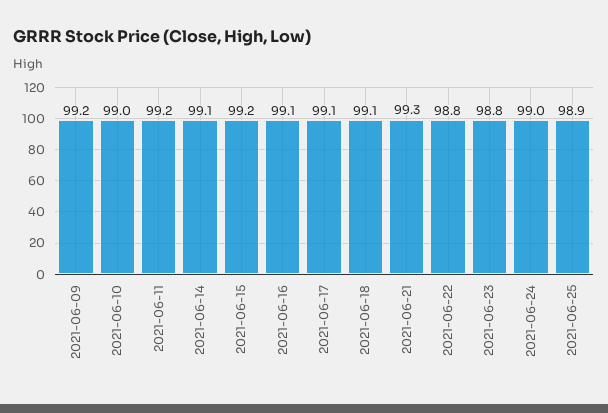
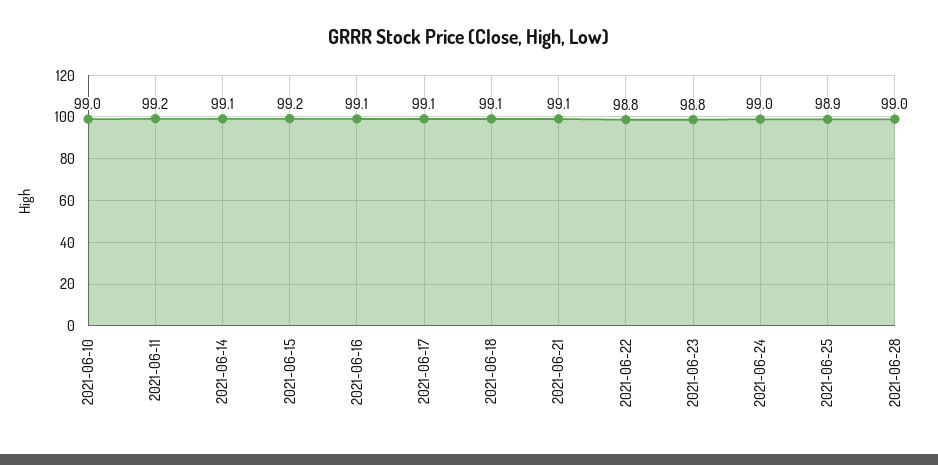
2021-06-09: 99.2 -> none
2021-06-21: 99.3 -> 99.1
2021-06-28: none -> 99

